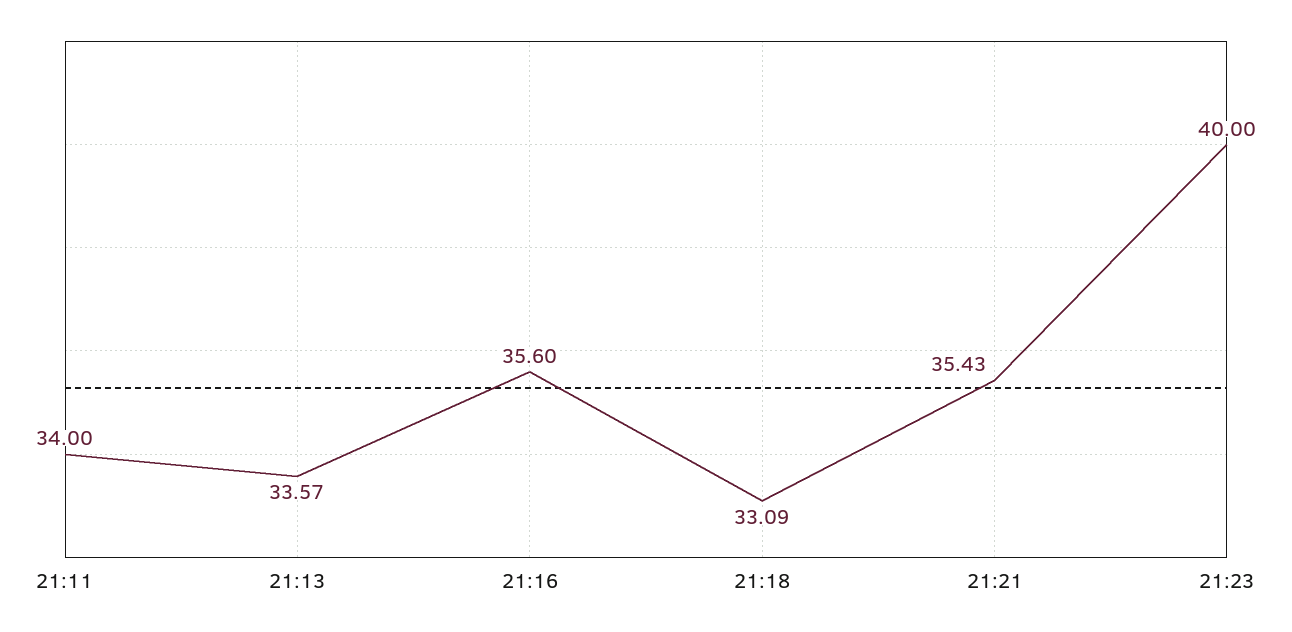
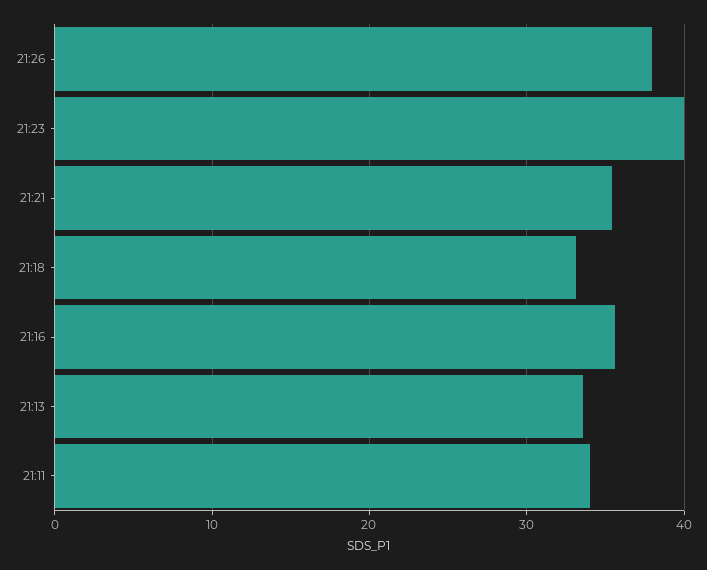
21:26: none -> 38

